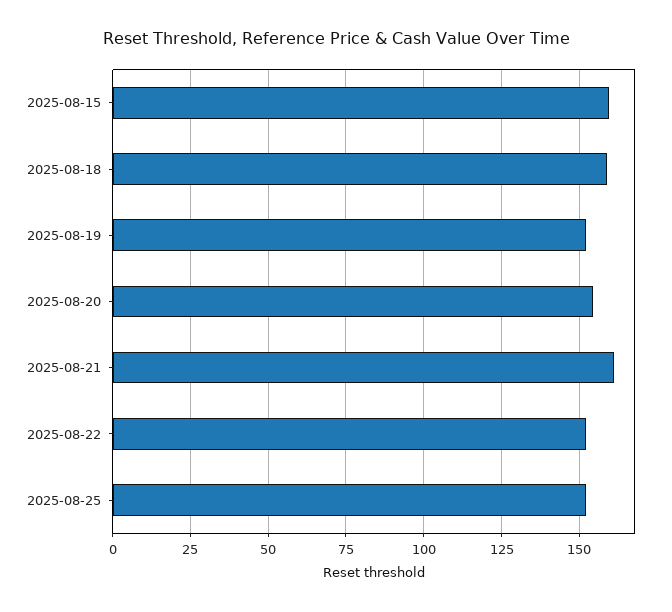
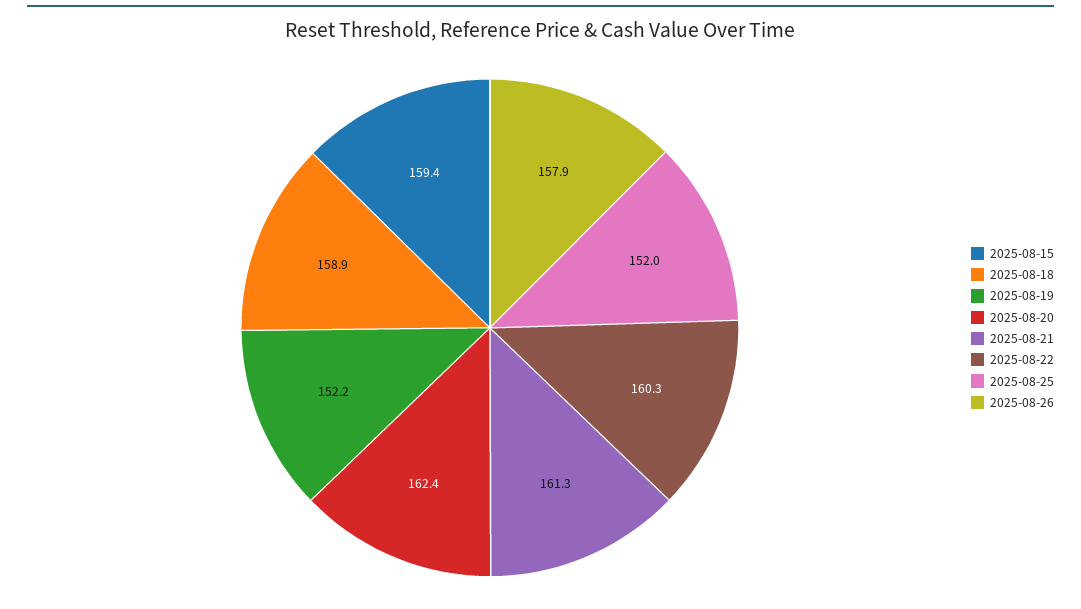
2025-08-20: 155 -> 162.4
2025-08-22: 152.5 -> 160.3
2025-08-26: none -> 157.9

